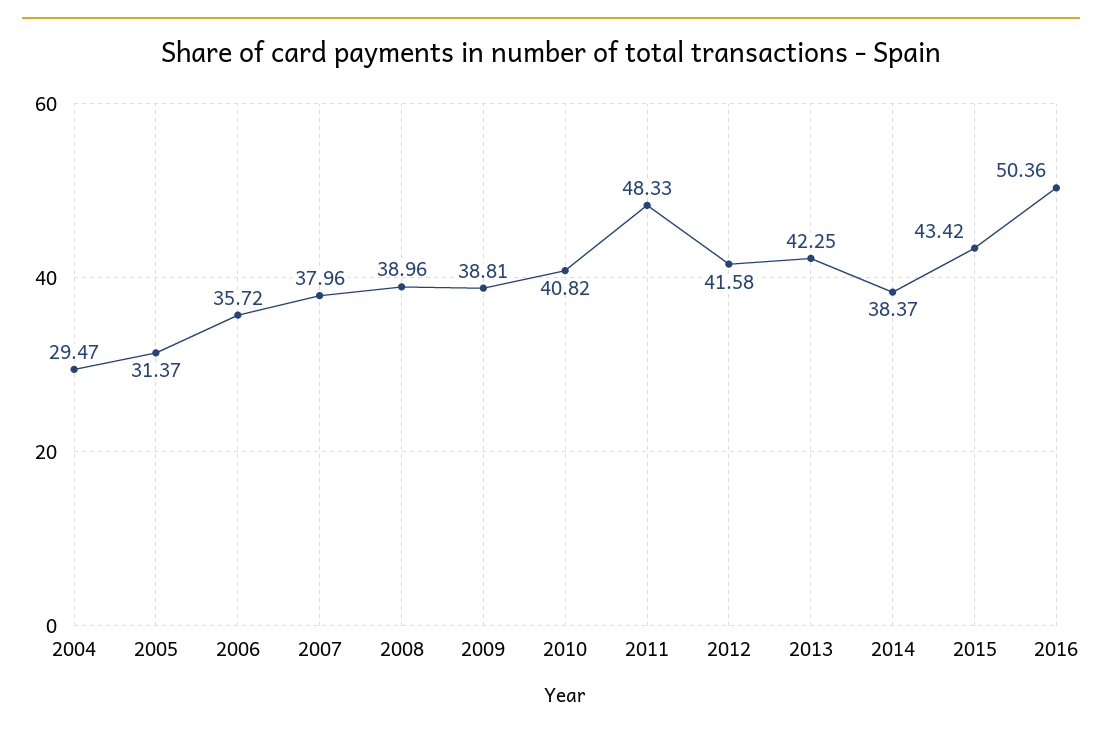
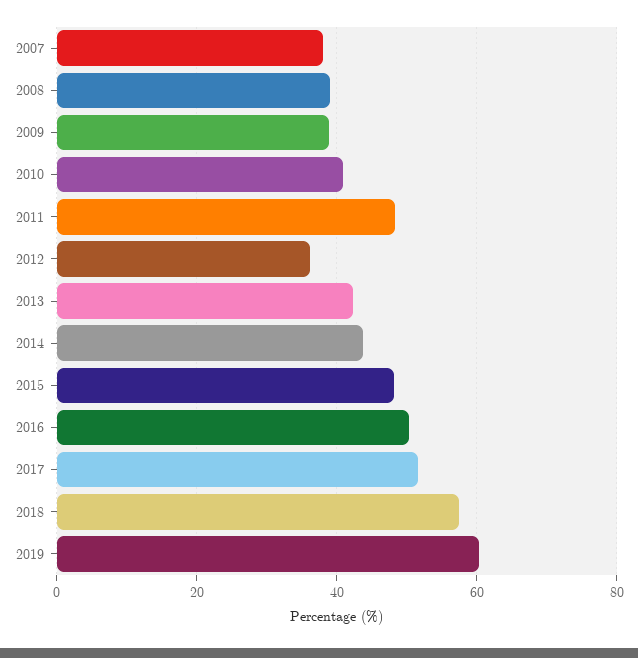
2004: 29.47 -> none
2005: 31.37 -> none
2006: 35.72 -> none
2012: 41.58 -> 36
2014: 38.37 -> 44
2015: 43.42 -> 48
2017: none -> 52
2018: none -> 58
2019: none -> 60

